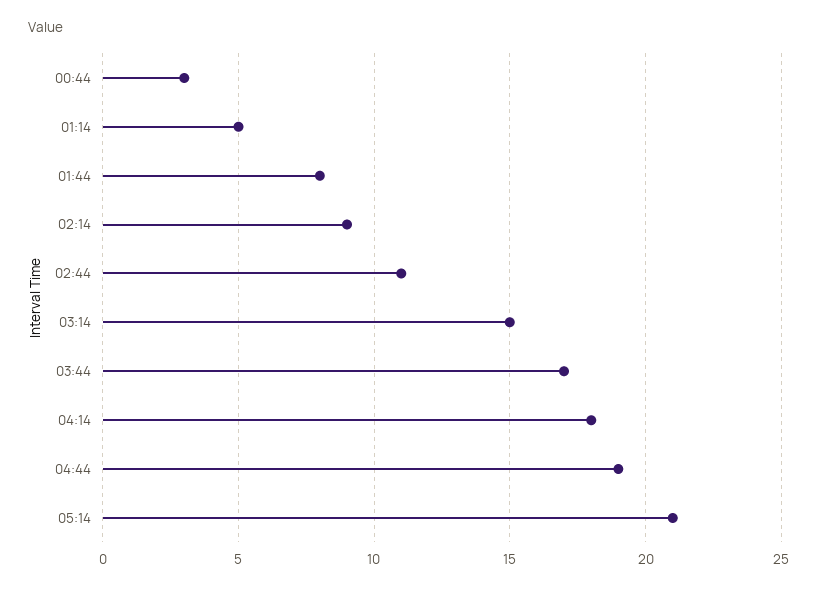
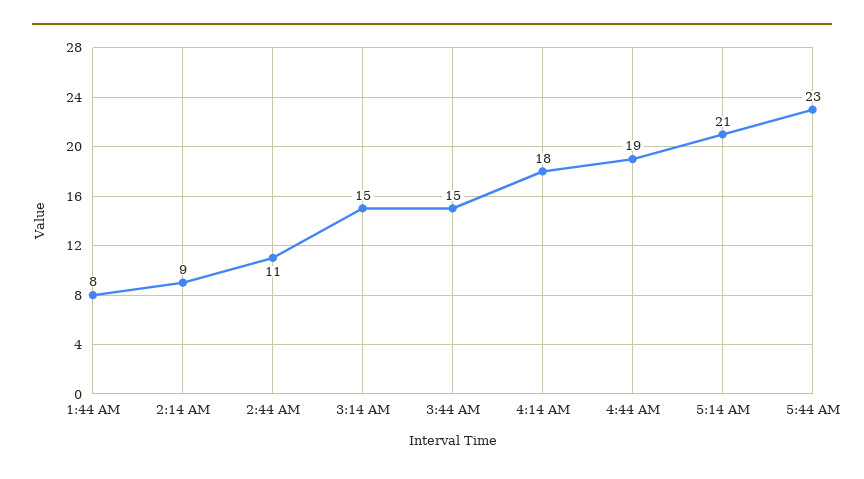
00:44: 3 -> none
01:14: 5 -> none
03:44: 17 -> 15
5:44 AM: none -> 23

